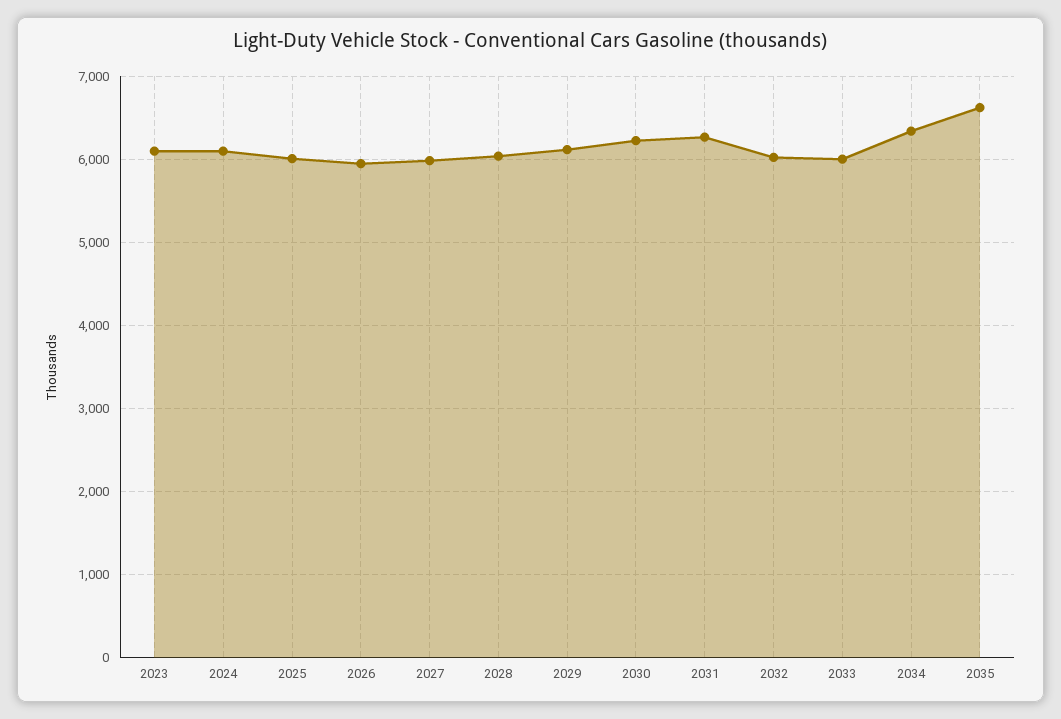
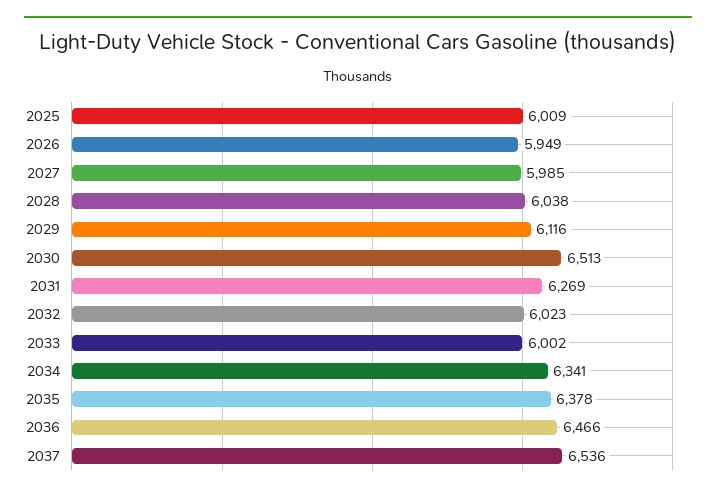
2023: 6100 -> none
2024: 6100 -> none
2030: 6200 -> 6513
2035: 6600 -> 6378
2036: none -> 6466
2037: none -> 6536

